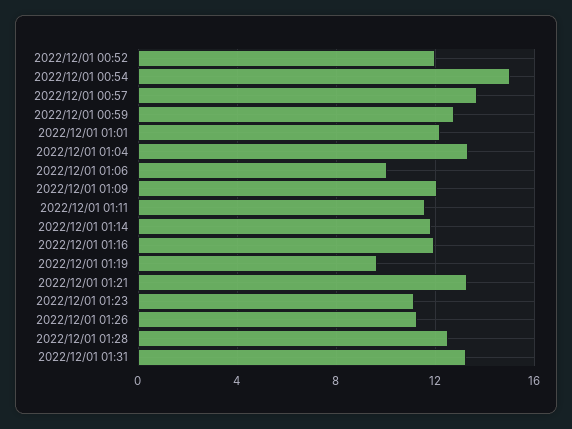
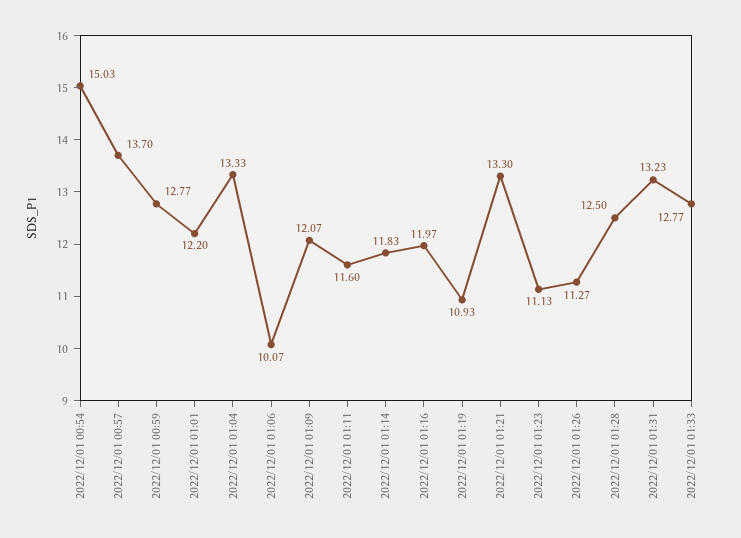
2022/12/01 00:52: 12 -> none
2022/12/01 01:19: 9.5 -> 10.93
2022/12/01 01:33: none -> 12.77

